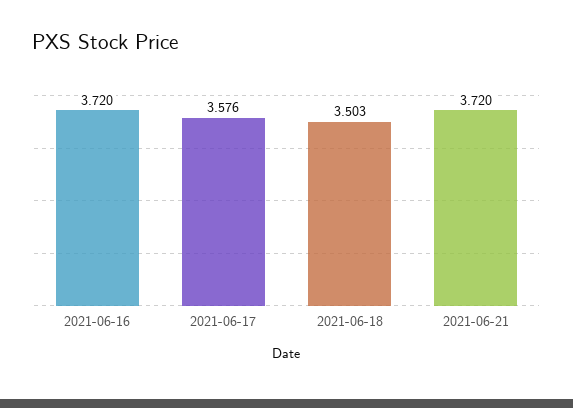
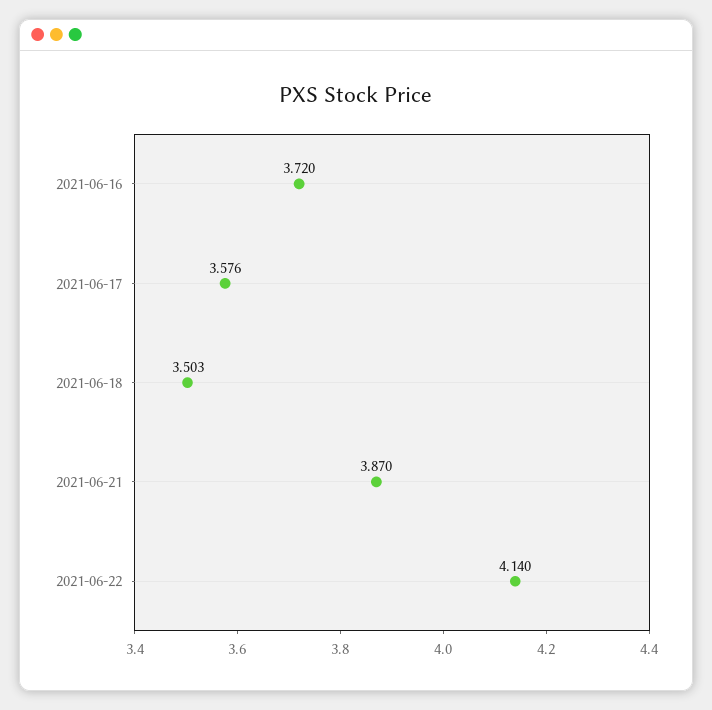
2021-06-21: 3.72 -> 3.87
2021-06-22: none -> 4.14

